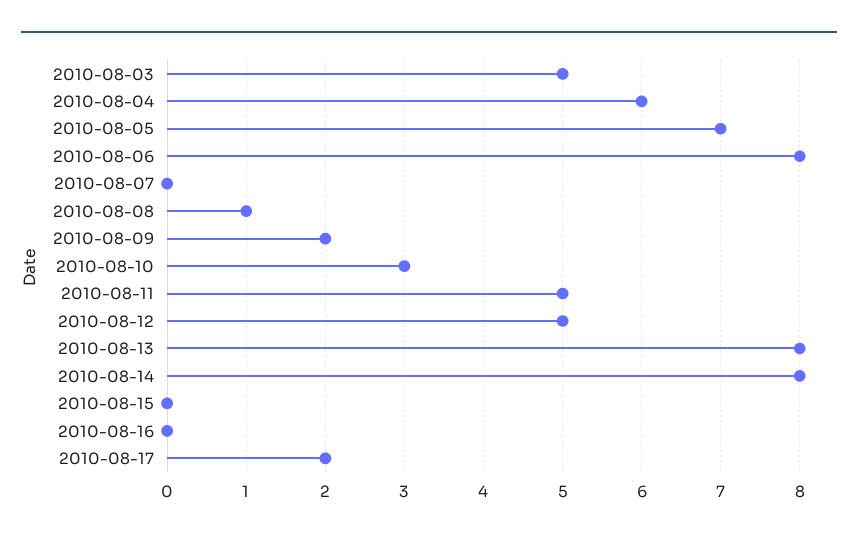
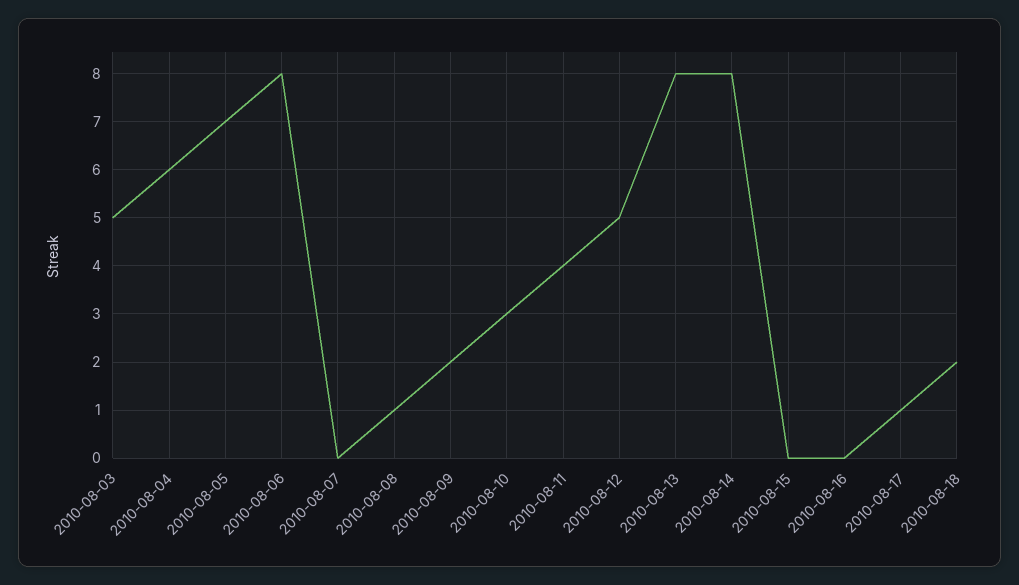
2010-08-11: 5 -> 4
2010-08-17: 2 -> 1
2010-08-18: none -> 2

